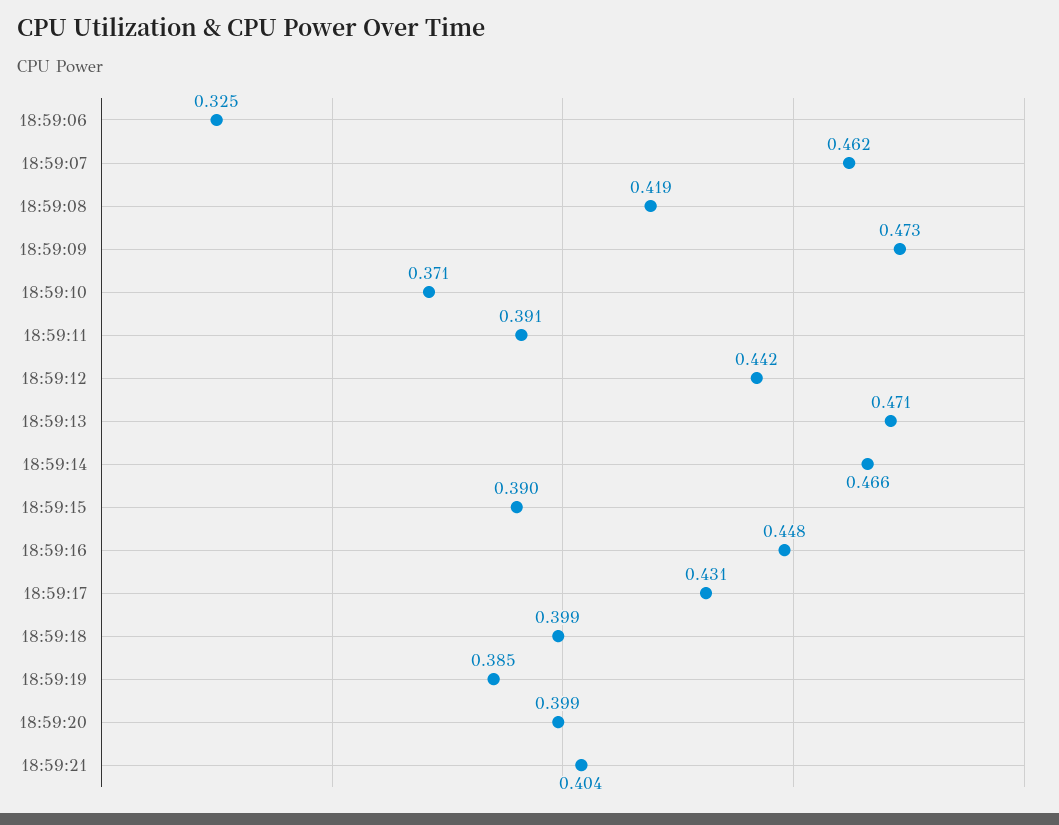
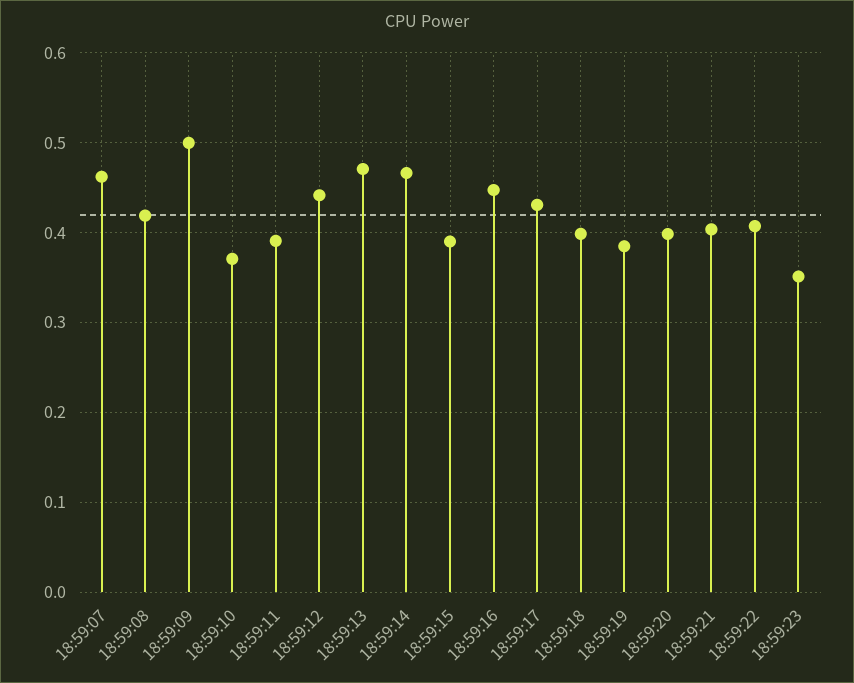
18:59:06: 0.325 -> none
18:59:09: 0.473 -> 0.5
18:59:22: none -> 0.41
18:59:23: none -> 0.35

